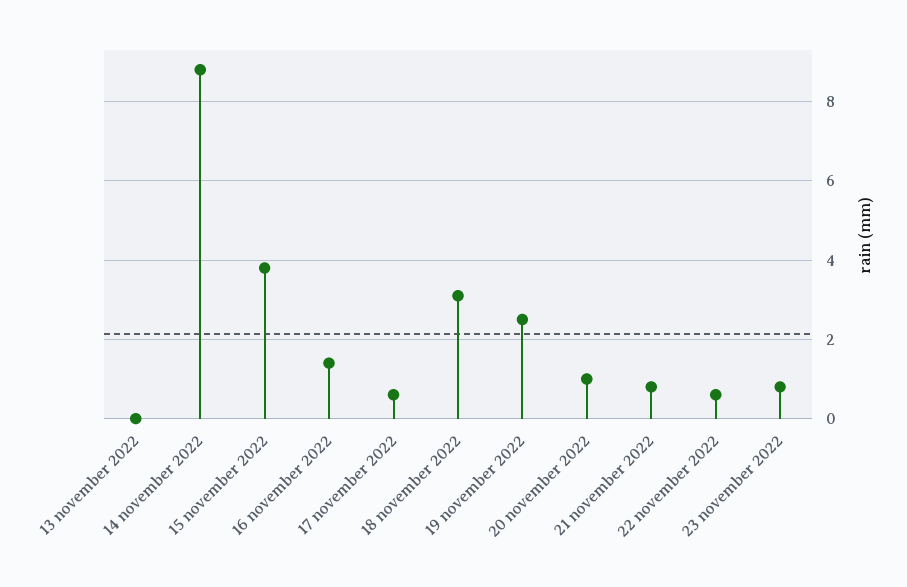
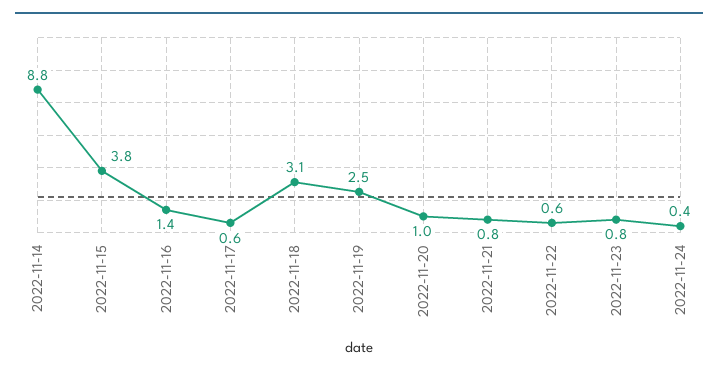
13 november 2022: 0 -> none
2022-11-24: none -> 0.4

